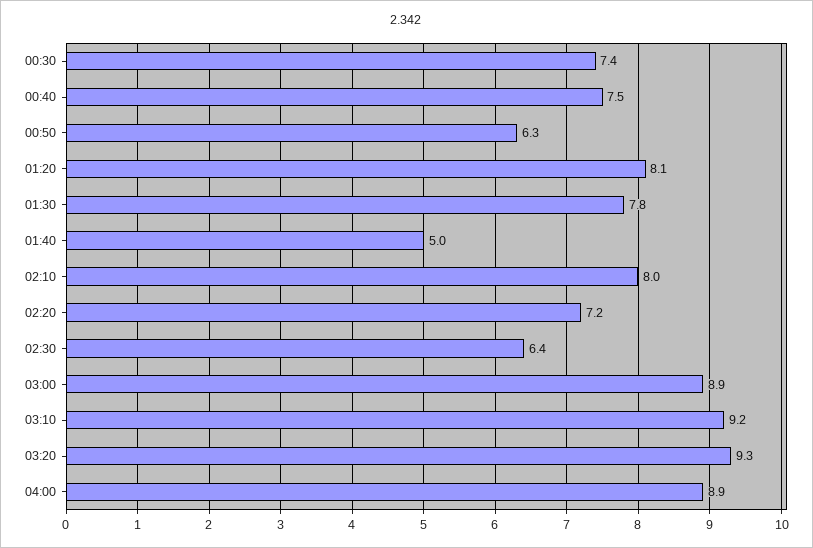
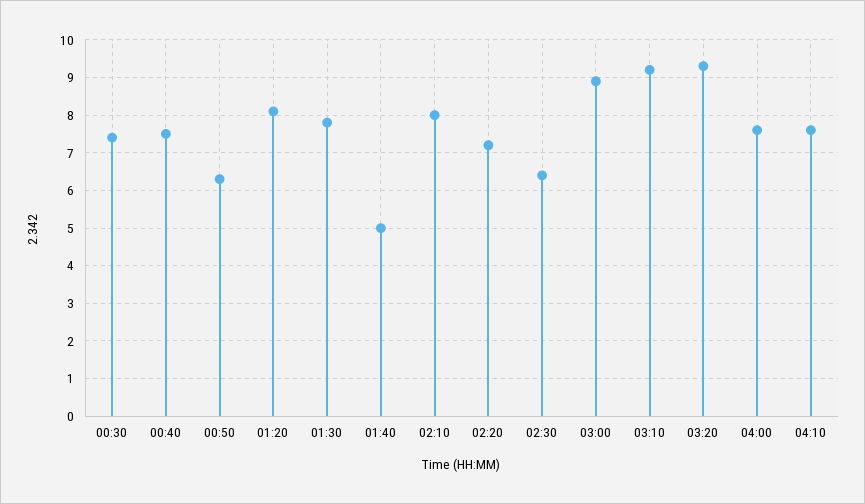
04:00: 8.9 -> 7.5
04:10: none -> 7.5

